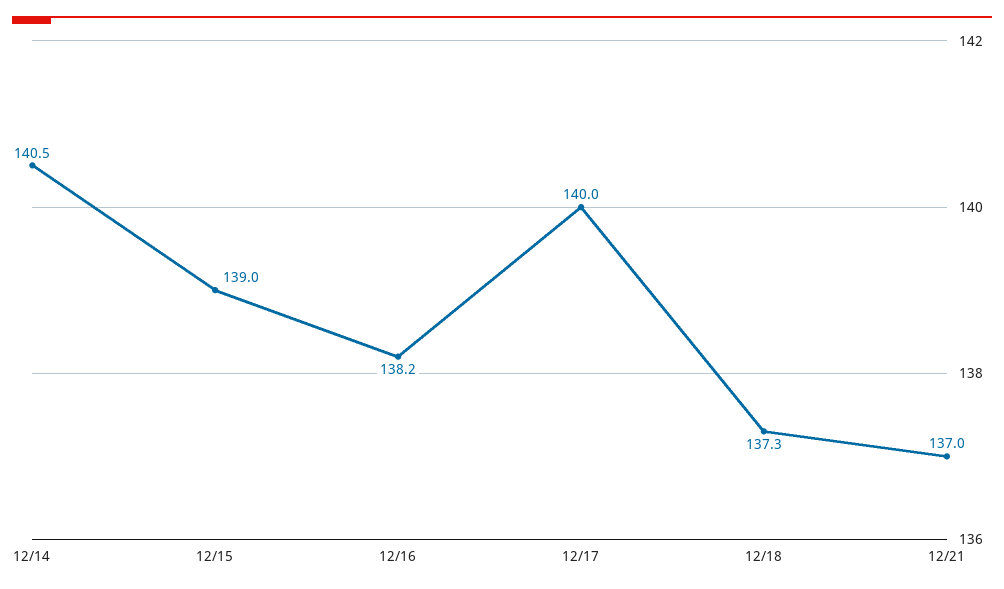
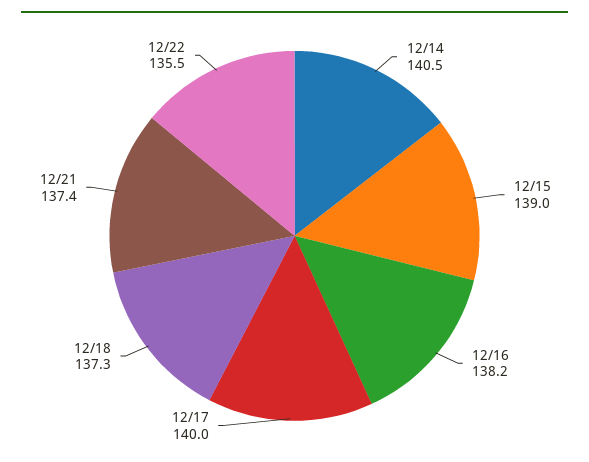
12/21: 137 -> 137.4
12/22: none -> 135.5

